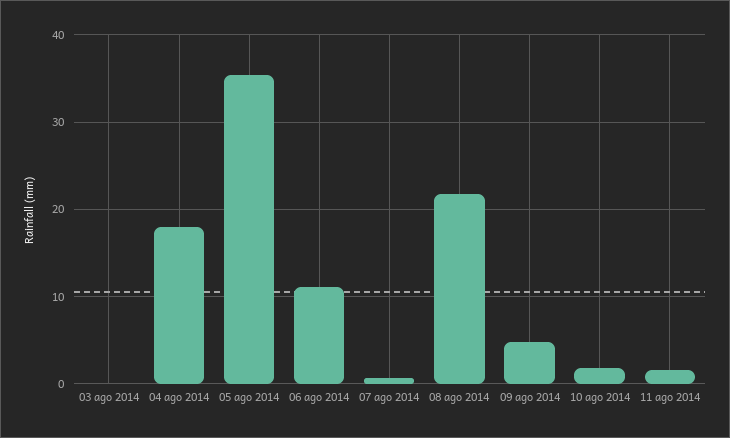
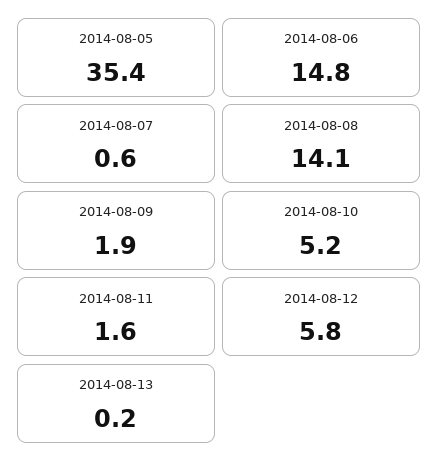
03 ago 2014: 0 -> none
04 ago 2014: 18 -> none
06 ago 2014: 11 -> 14.8
08 ago 2014: 22 -> 14.1
09 ago 2014: 5 -> 1.9
10 ago 2014: 2 -> 5.2
2014-08-12: none -> 5.8
2014-08-13: none -> 0.2

